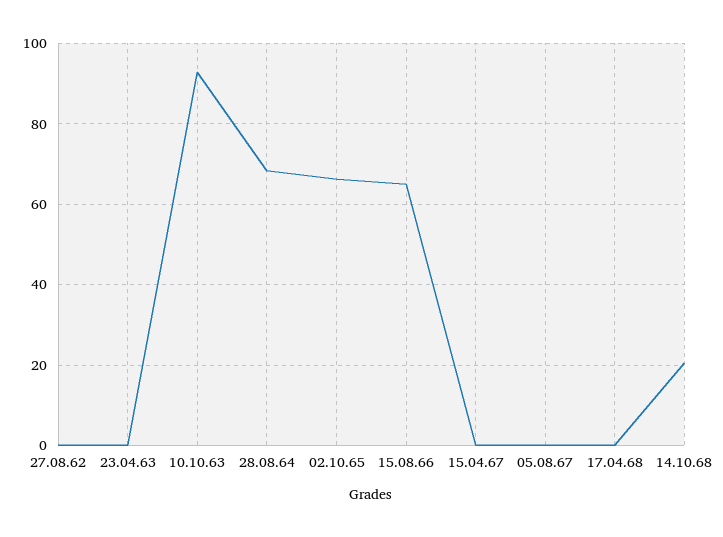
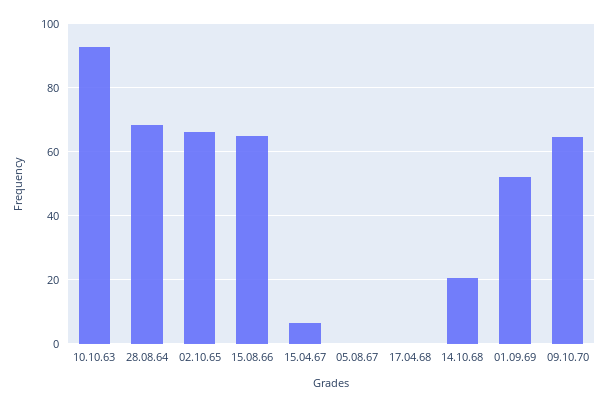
27.08.62: 0 -> none
23.04.63: 0 -> none
15.04.67: 0 -> 6
01.09.69: none -> 52
09.10.70: none -> 64

